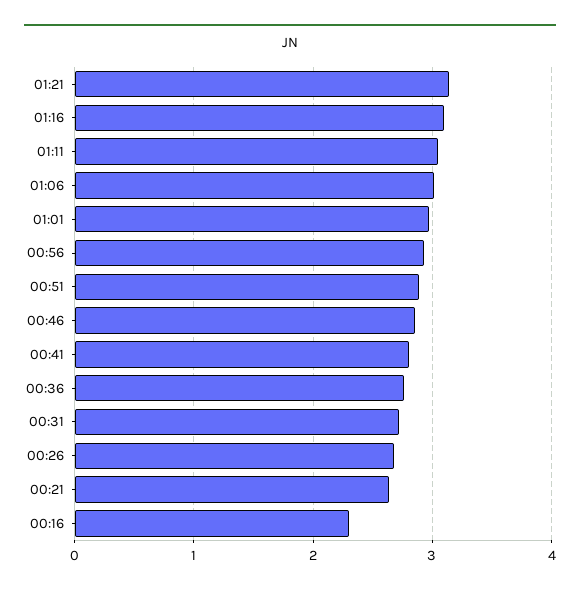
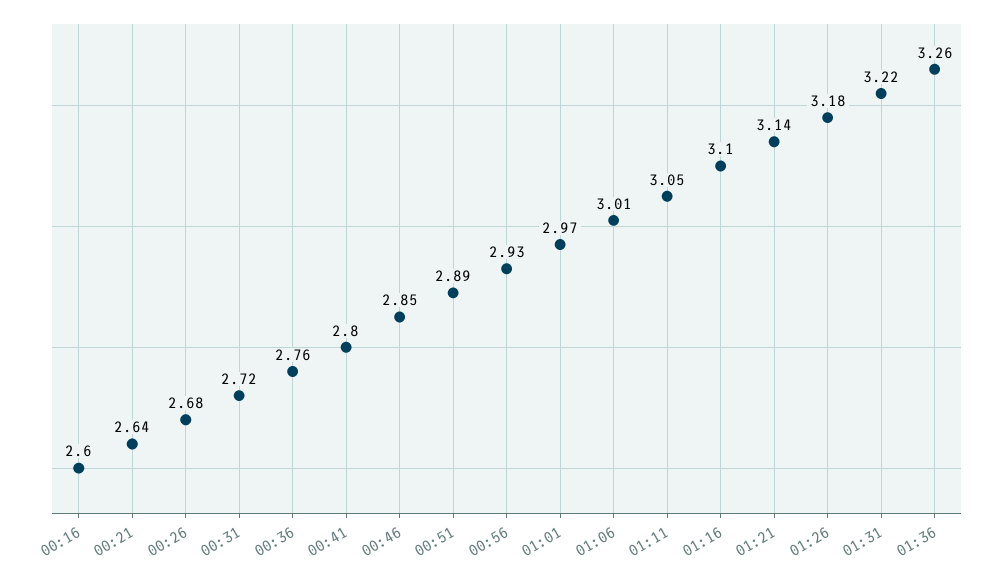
00:16: 2.3 -> 2.6
01:26: none -> 3.18
01:31: none -> 3.22
01:36: none -> 3.26

